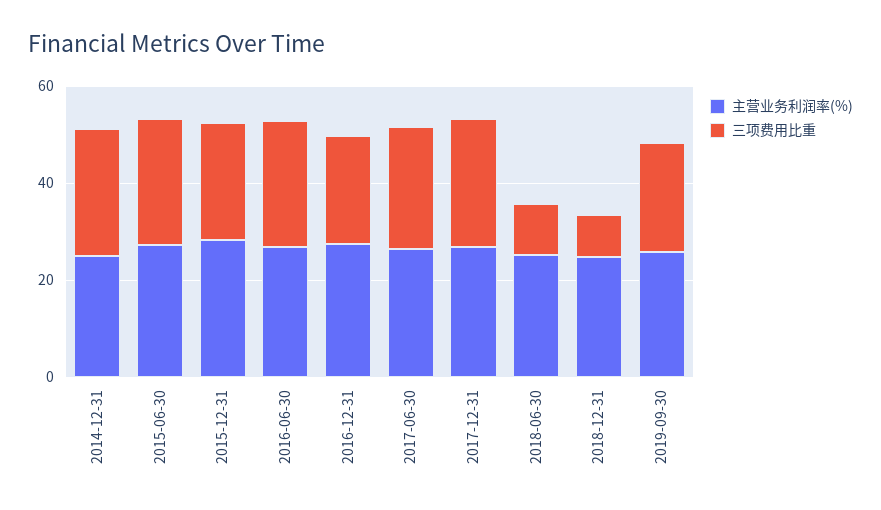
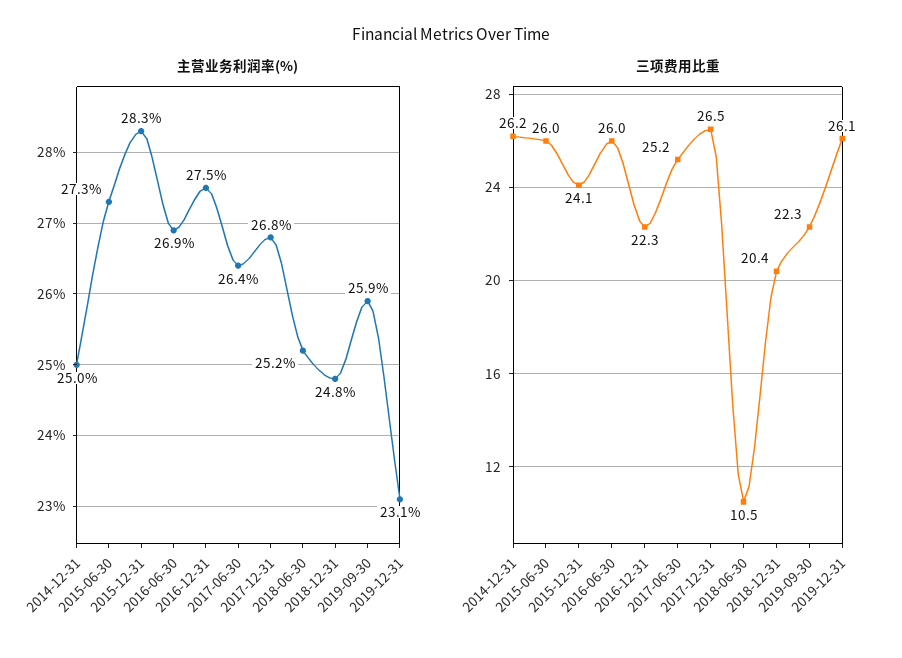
三项费用比重, 2018-12-31: 10 -> 20.4
主营业务利润率(%), 2019-12-31: none -> 23.1
三项费用比重, 2019-12-31: none -> 26.1

